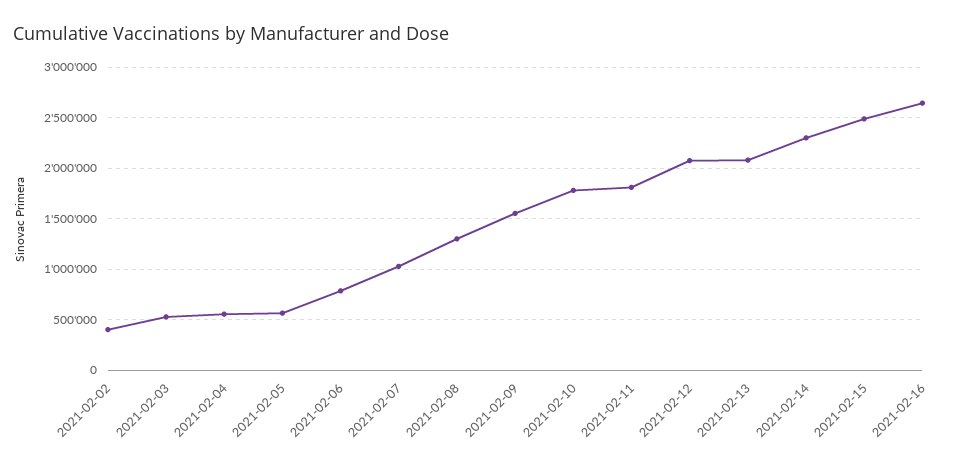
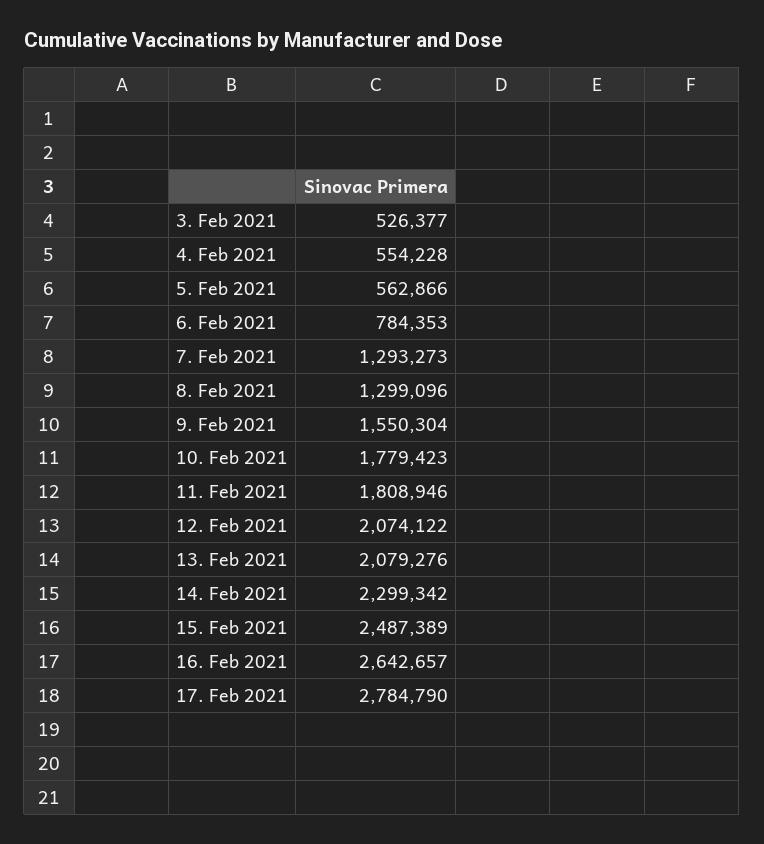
2021-02-02: 400000 -> none
2021-02-07: 1000000 -> 1293273
17. Feb 2021: none -> 2784790

